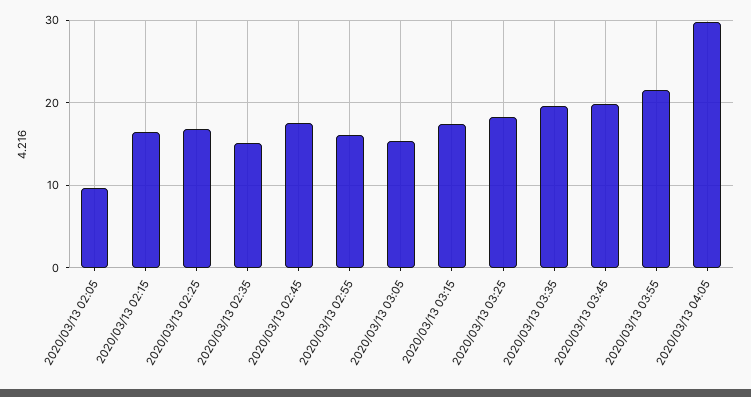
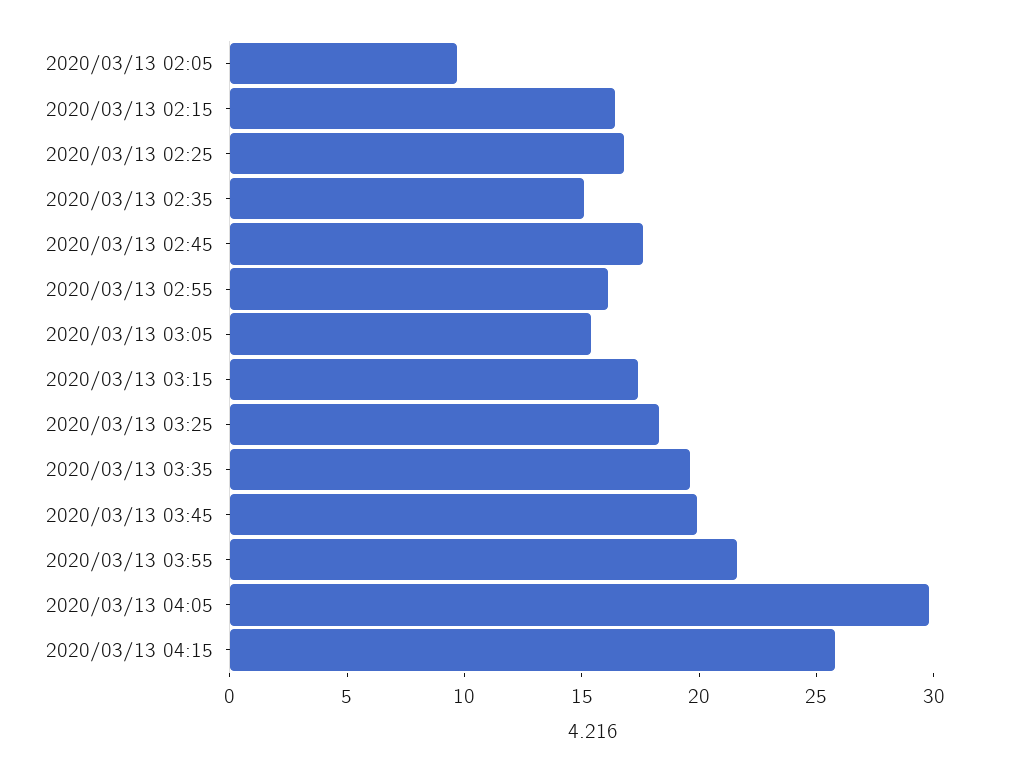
2020/03/13 04:15: none -> 26

